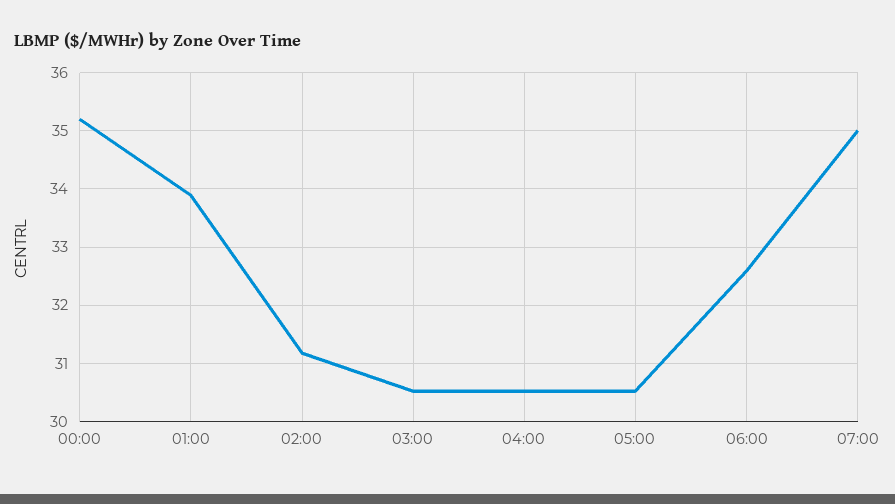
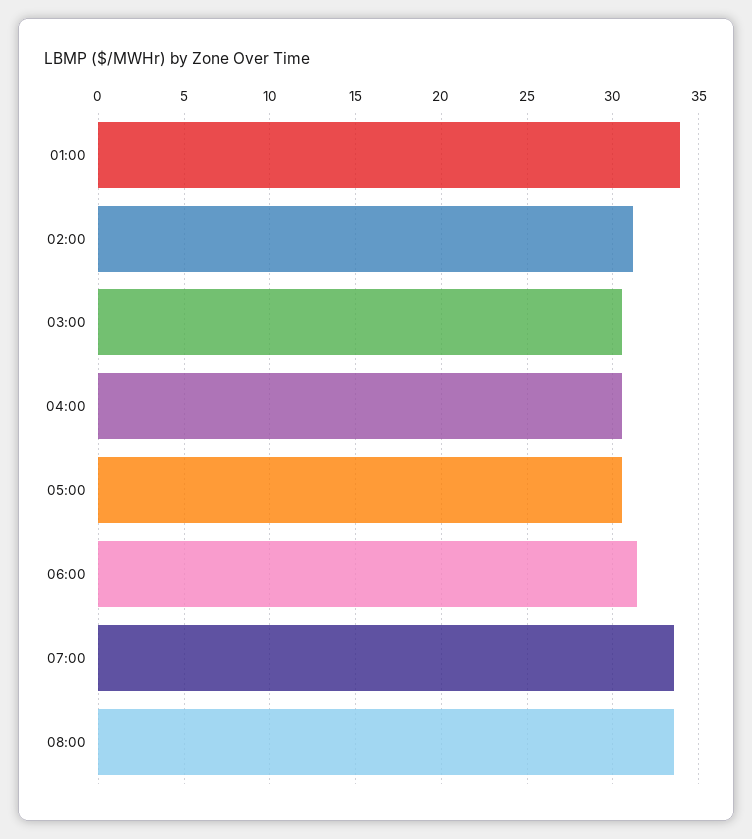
00:00: 35.2 -> none
06:00: 32.6 -> 31.5
07:00: 35 -> 33.5
08:00: none -> 33.5

